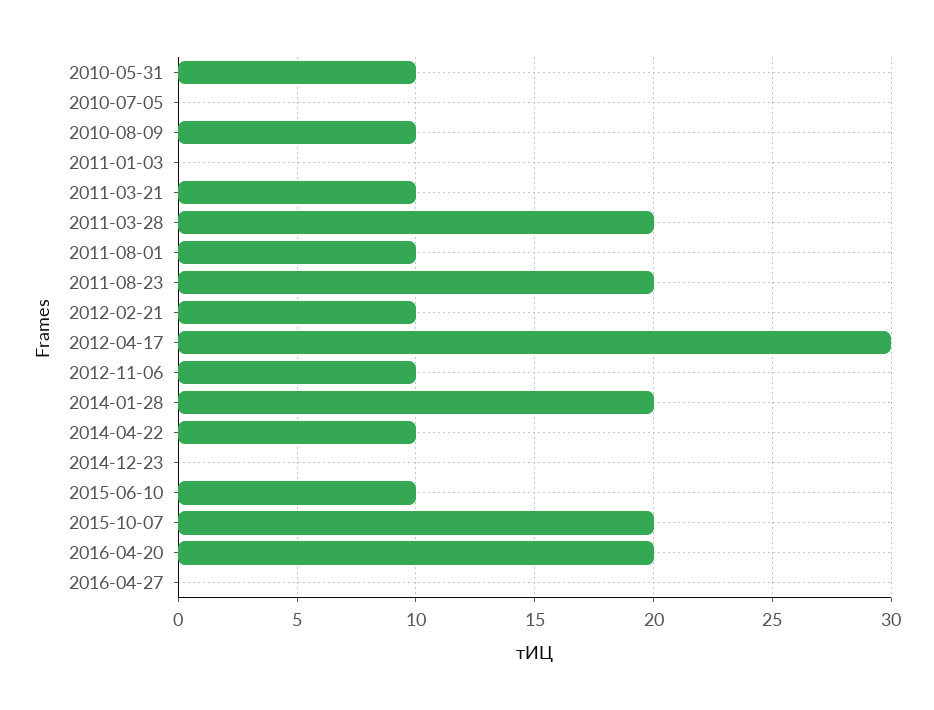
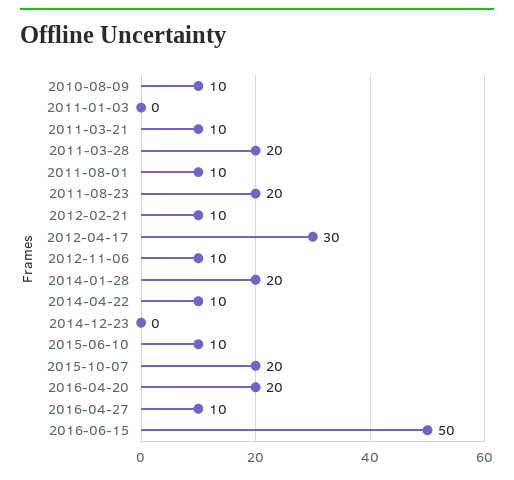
2010-05-31: 10 -> none
2010-07-05: 0 -> none
2016-04-27: 0 -> 10
2016-06-15: none -> 50

